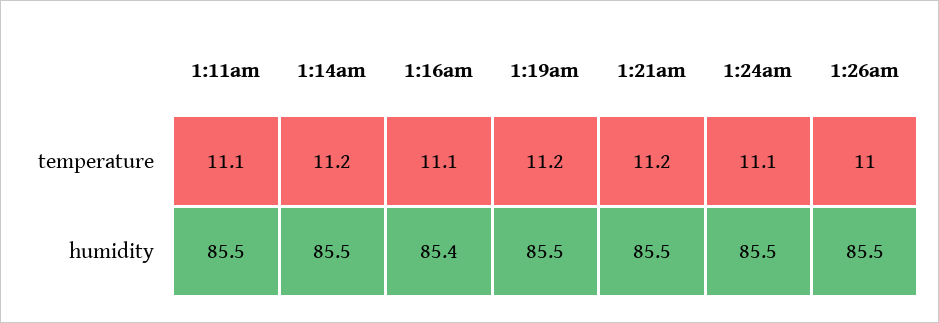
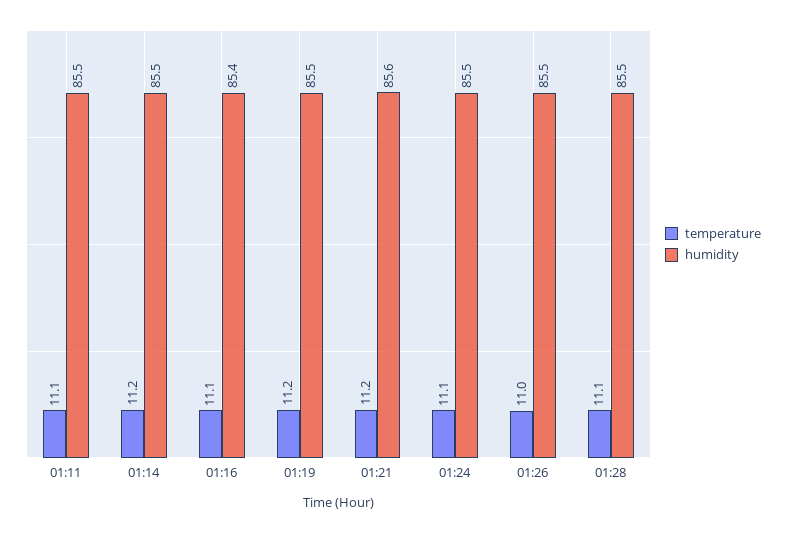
humidity, 1:21am: 85.5 -> 85.6
temperature, 01:28: none -> 11.1
humidity, 01:28: none -> 85.5

